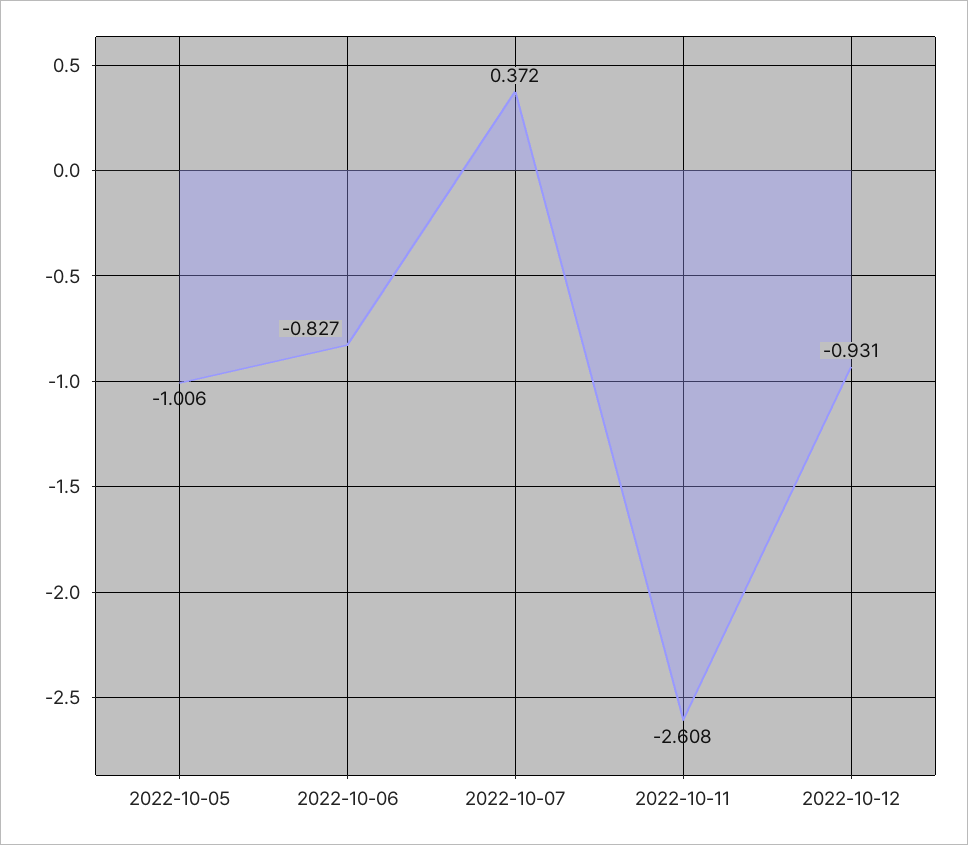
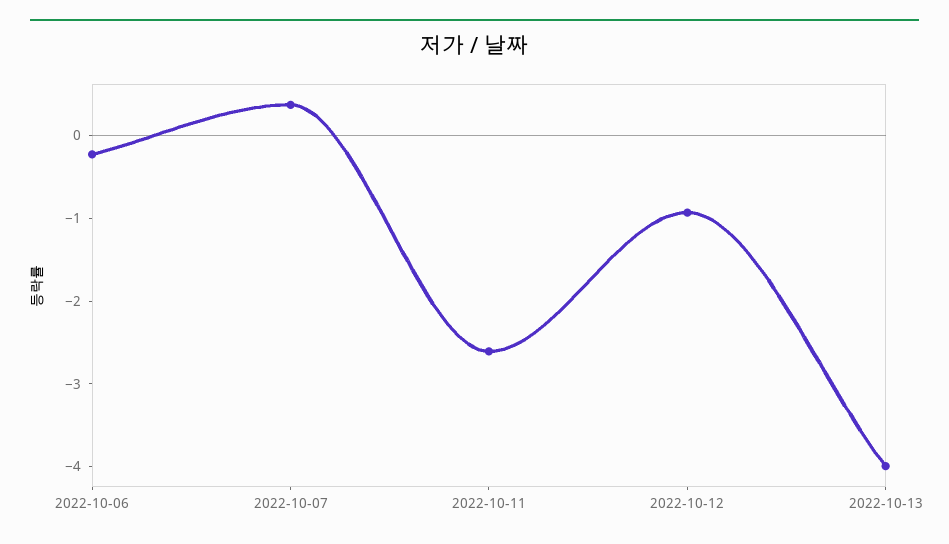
2022-10-05: -1.006 -> none
2022-10-06: -0.827 -> -0.2
2022-10-13: none -> -4

